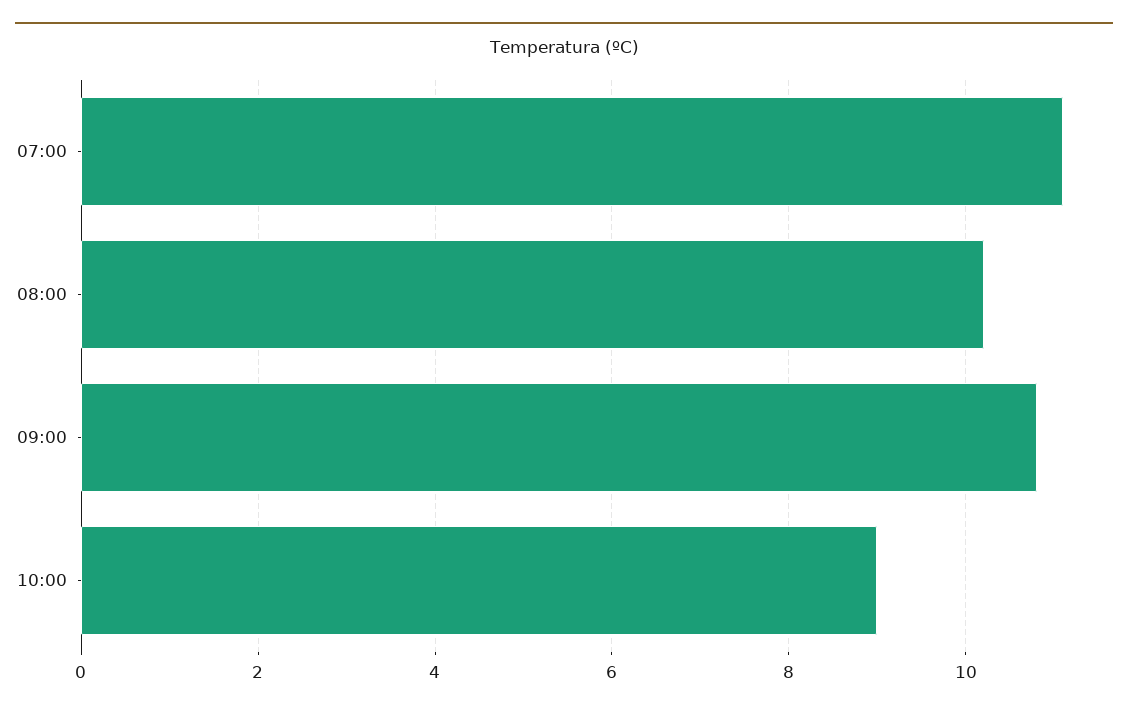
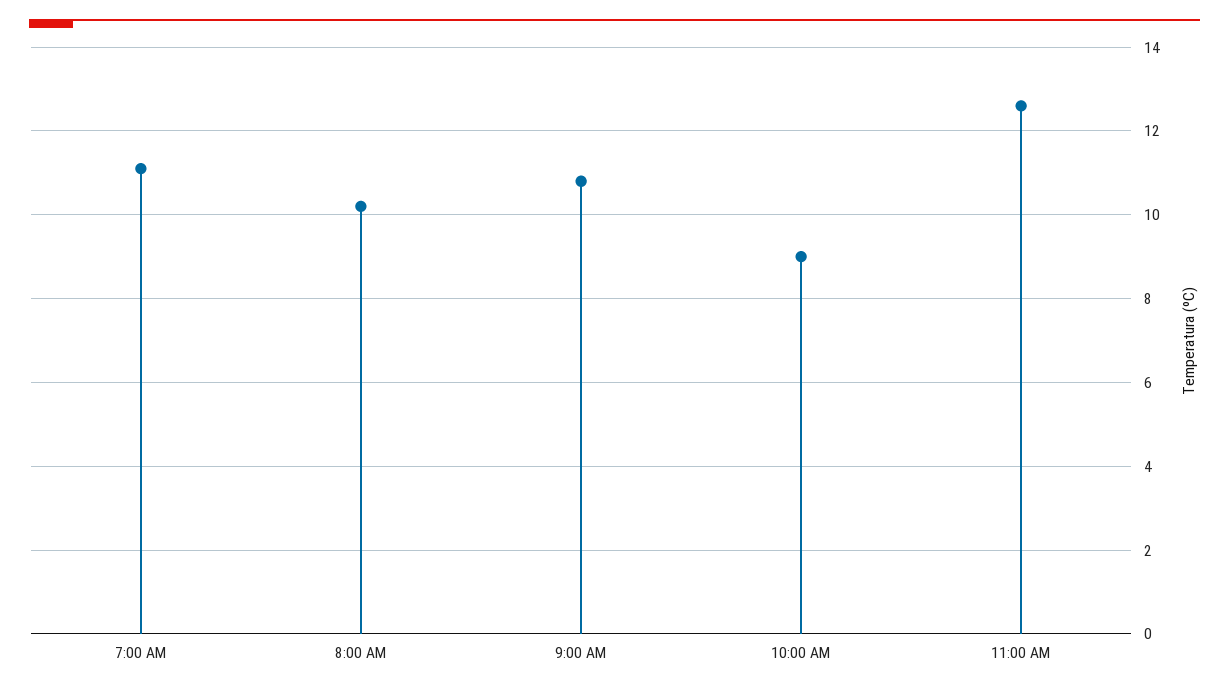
11:00 AM: none -> 12.5

